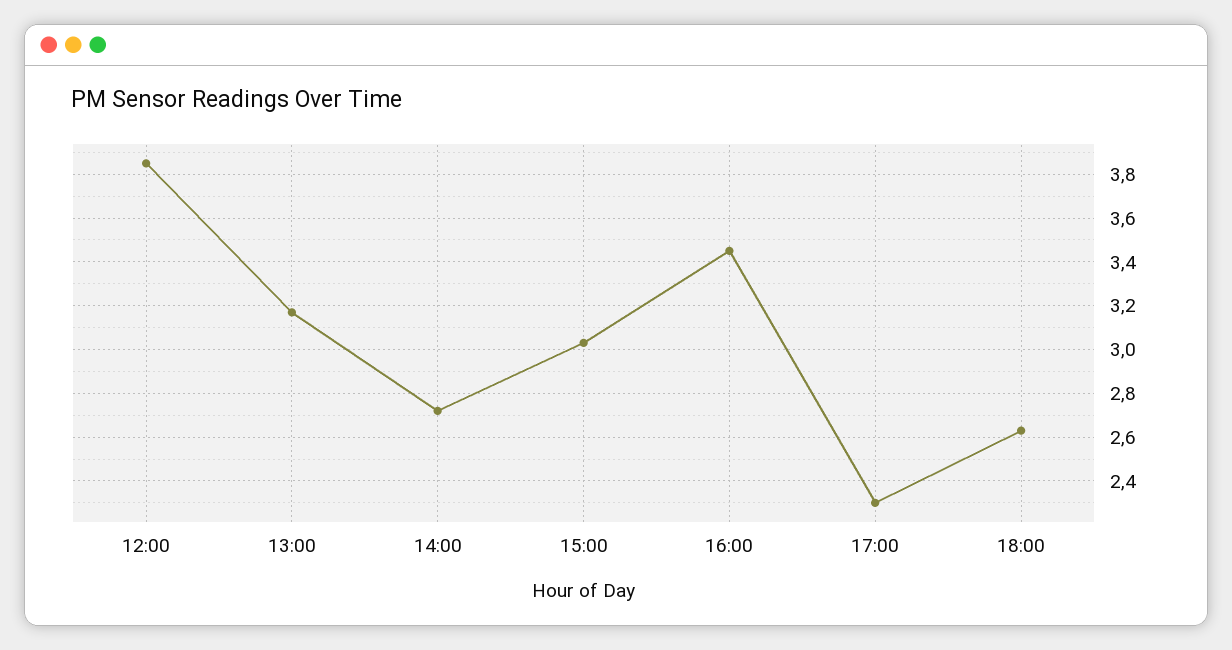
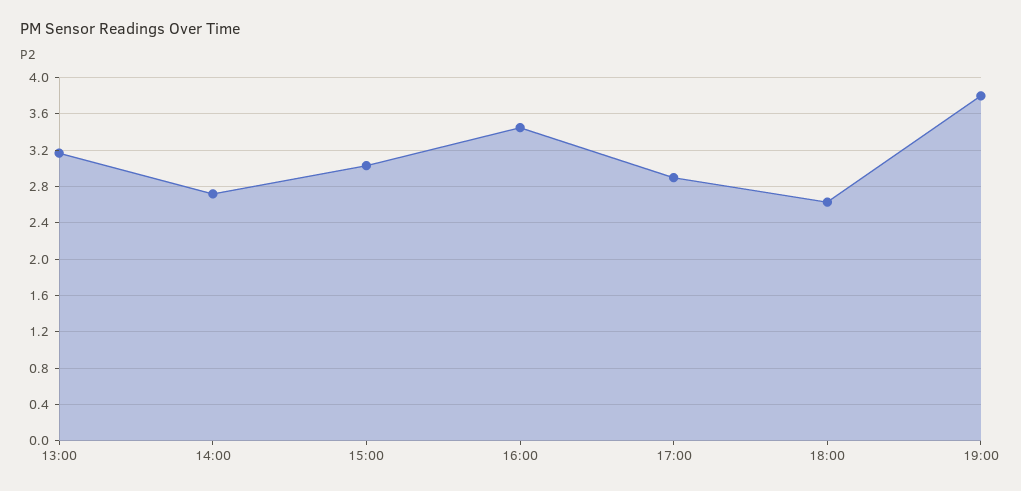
12:00: 3.85 -> none
17:00: 2.3 -> 2.9
19:00: none -> 3.8

